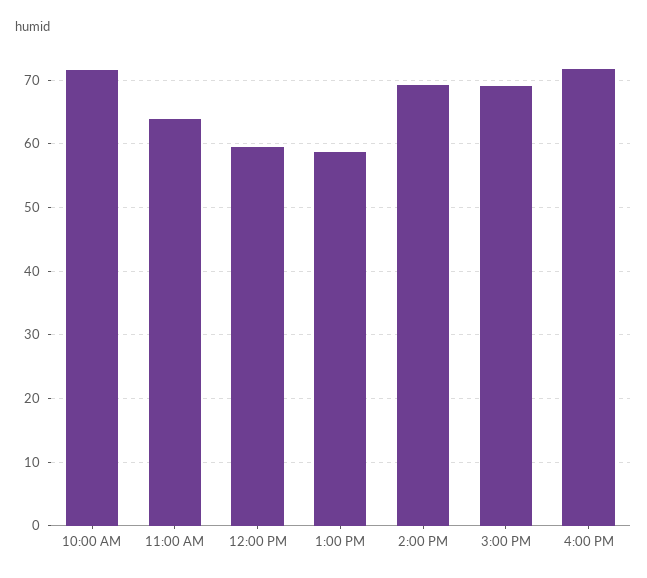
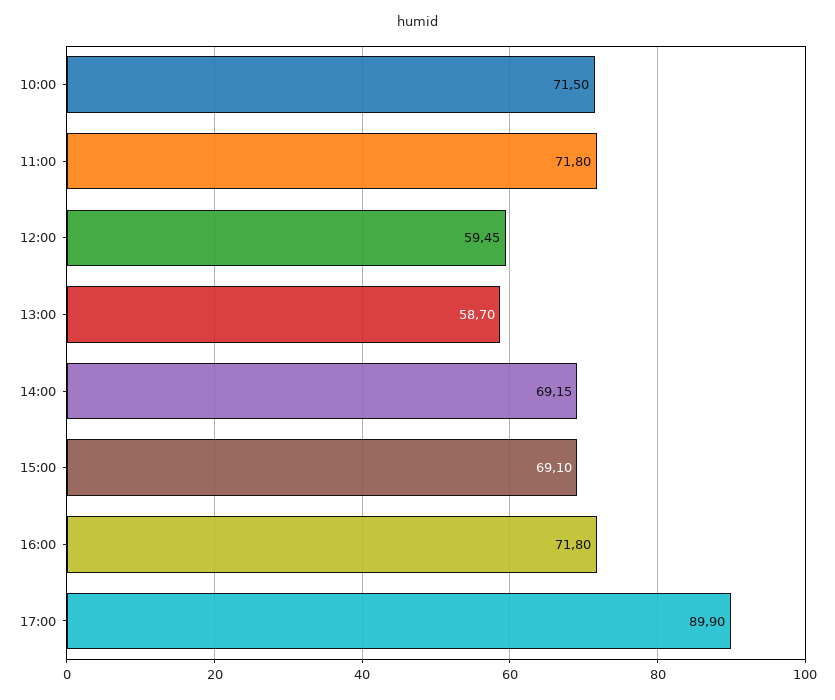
11:00 AM: 64 -> 71.8
17:00: none -> 89.9

